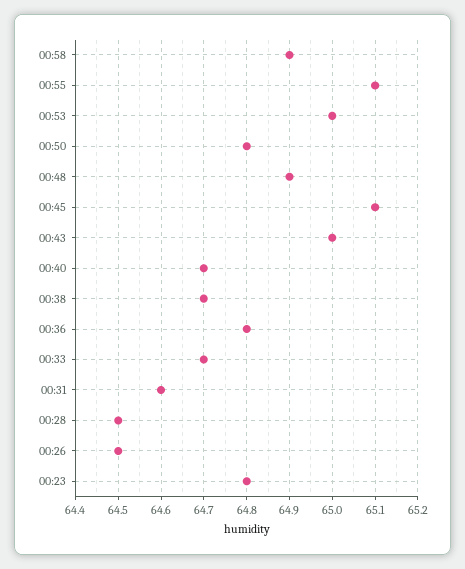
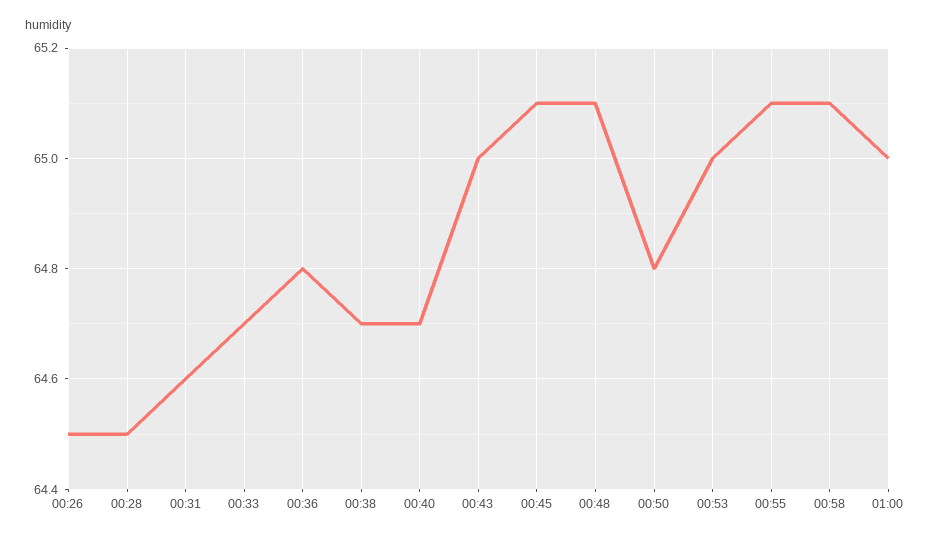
00:58: 64.9 -> 65.1
00:48: 64.9 -> 65.1
00:23: 64.8 -> none
01:00: none -> 65

